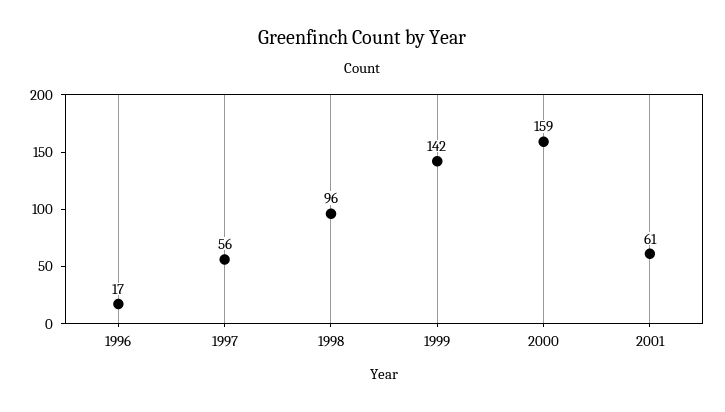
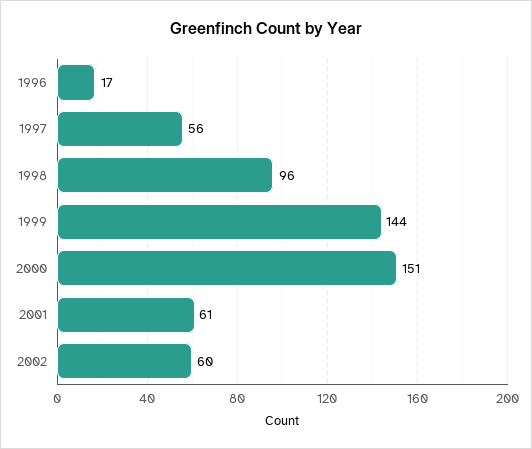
1999: 142 -> 144
2000: 159 -> 151
2002: none -> 60

